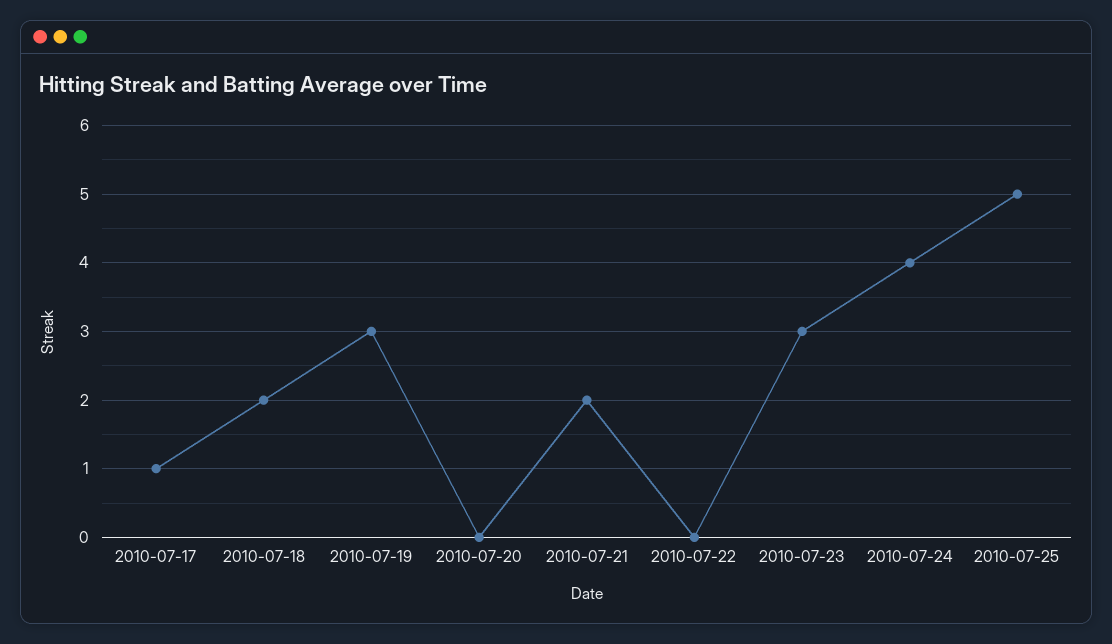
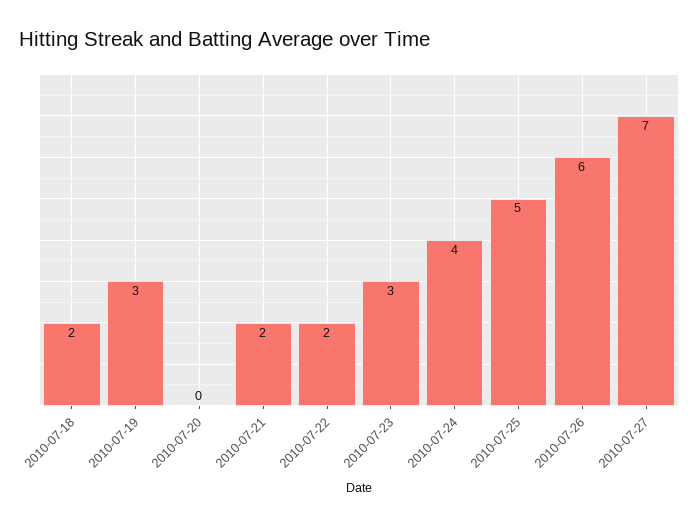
2010-07-17: 1 -> none
2010-07-22: 0 -> 2
2010-07-26: none -> 6
2010-07-27: none -> 7

